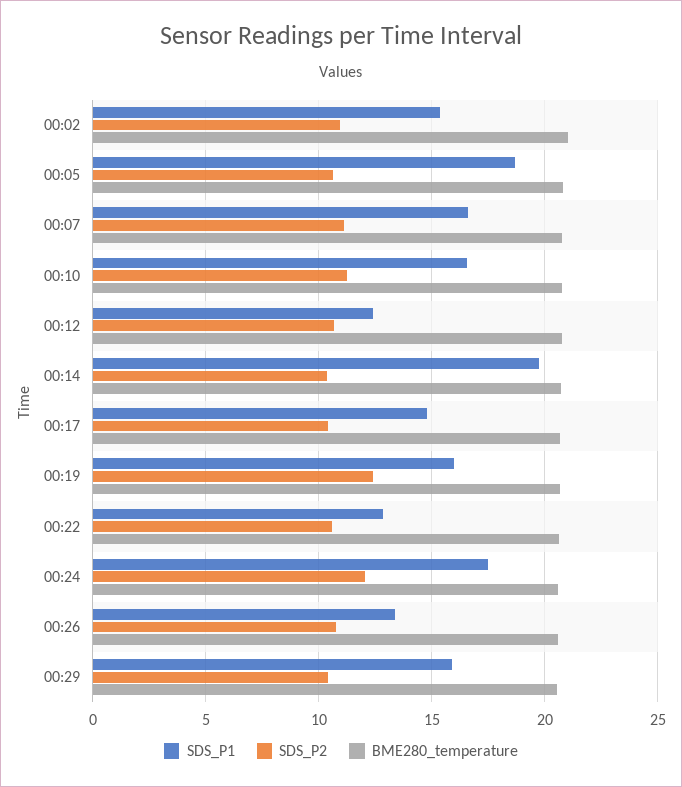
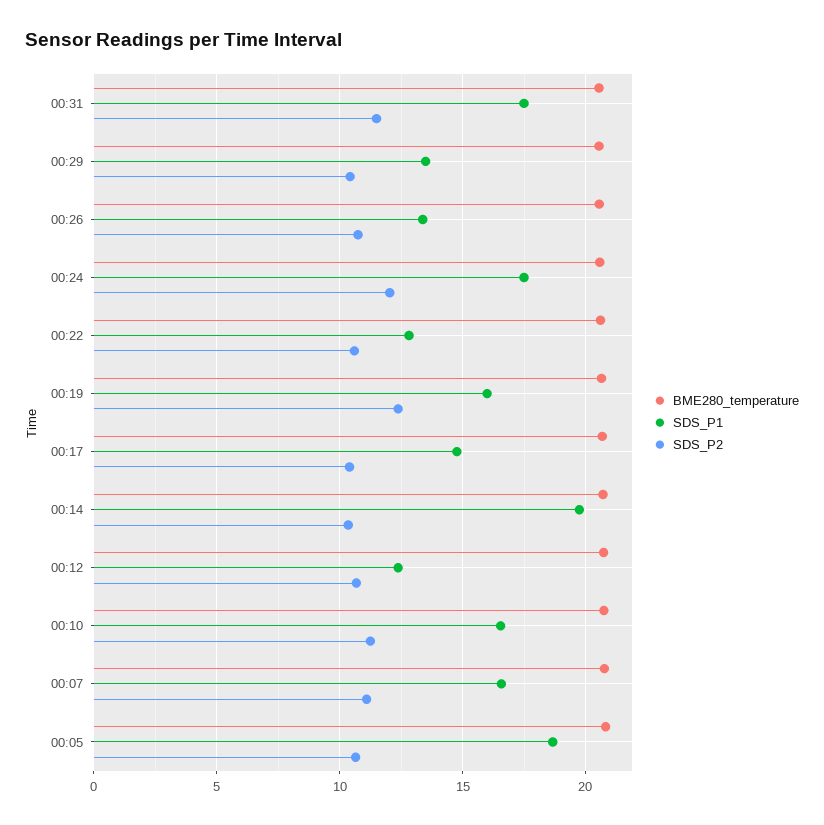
SDS_P1, 00:02: 15.5 -> none
SDS_P2, 00:02: 11 -> none
BME280_temperature, 00:02: 21 -> none
SDS_P1, 00:29: 16 -> 13.5
BME280_temperature, 00:31: none -> 20.5
SDS_P1, 00:31: none -> 17.5
SDS_P2, 00:31: none -> 11.5

